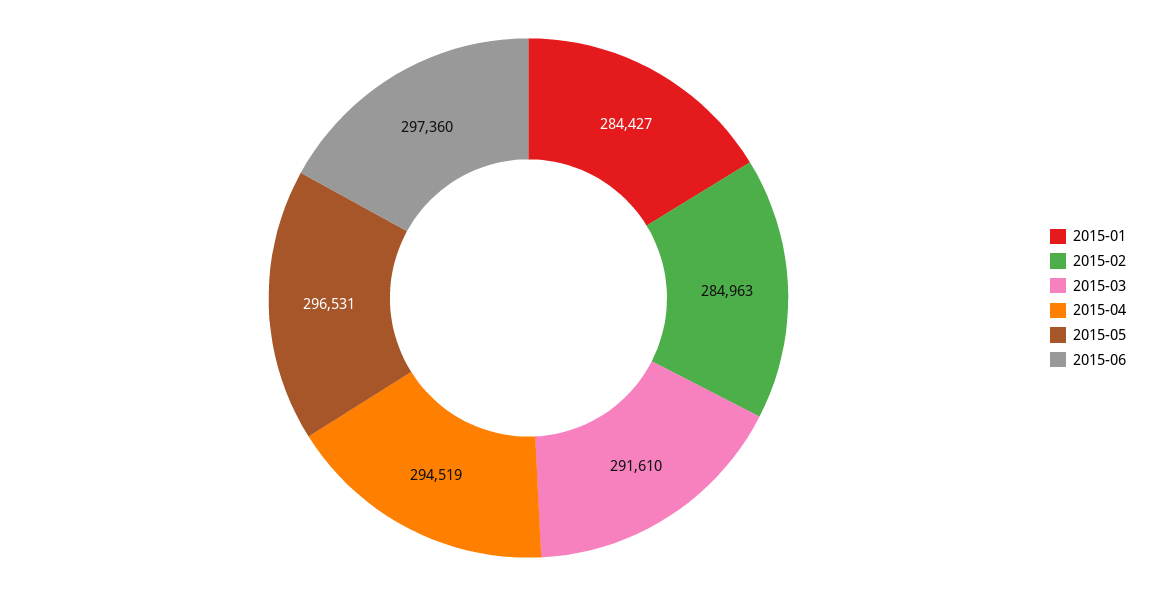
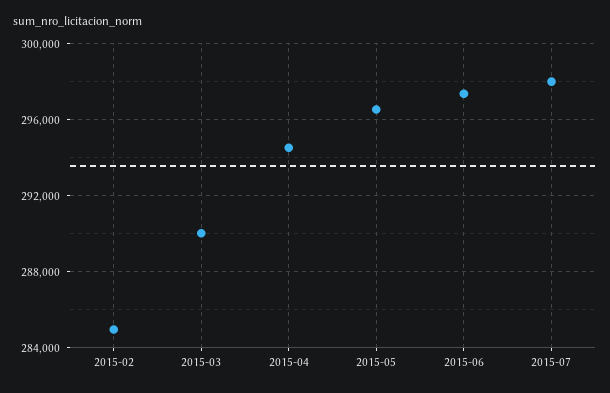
2015-01: 284427 -> none
2015-03: 291610 -> 290000
2015-07: none -> 298000

